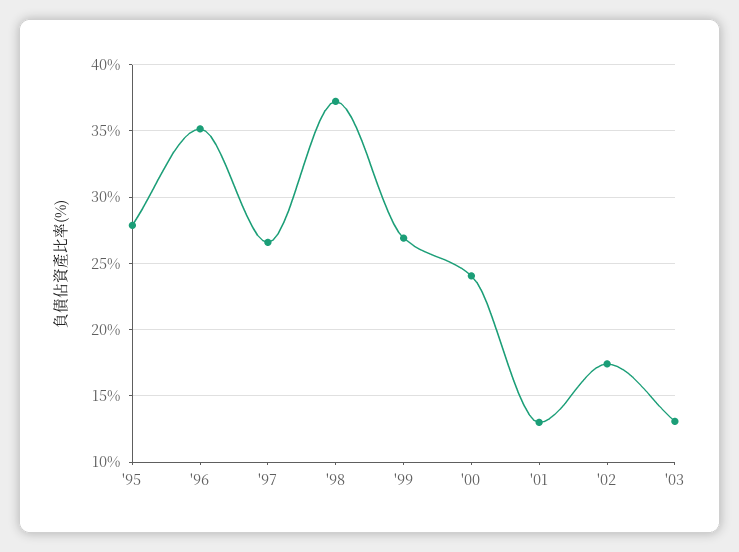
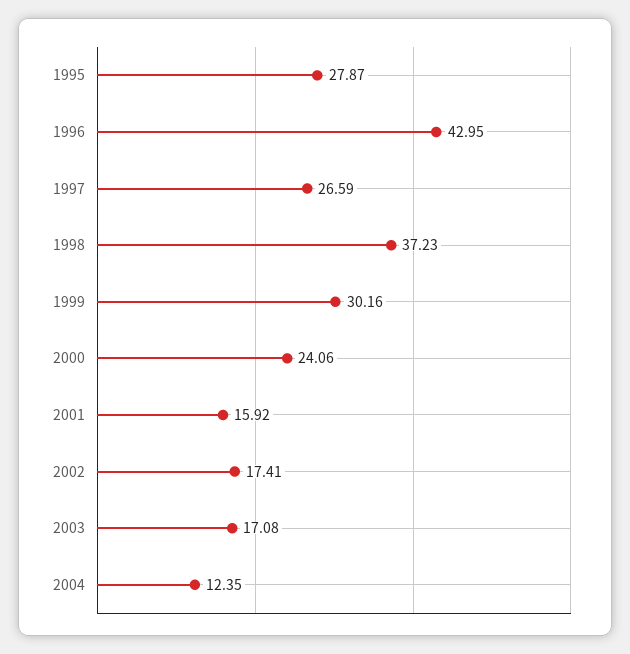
'96: 35 -> 42.95
'99: 27 -> 30.16
'01: 13 -> 15.92
'03: 13 -> 17.08
2004: none -> 12.35

